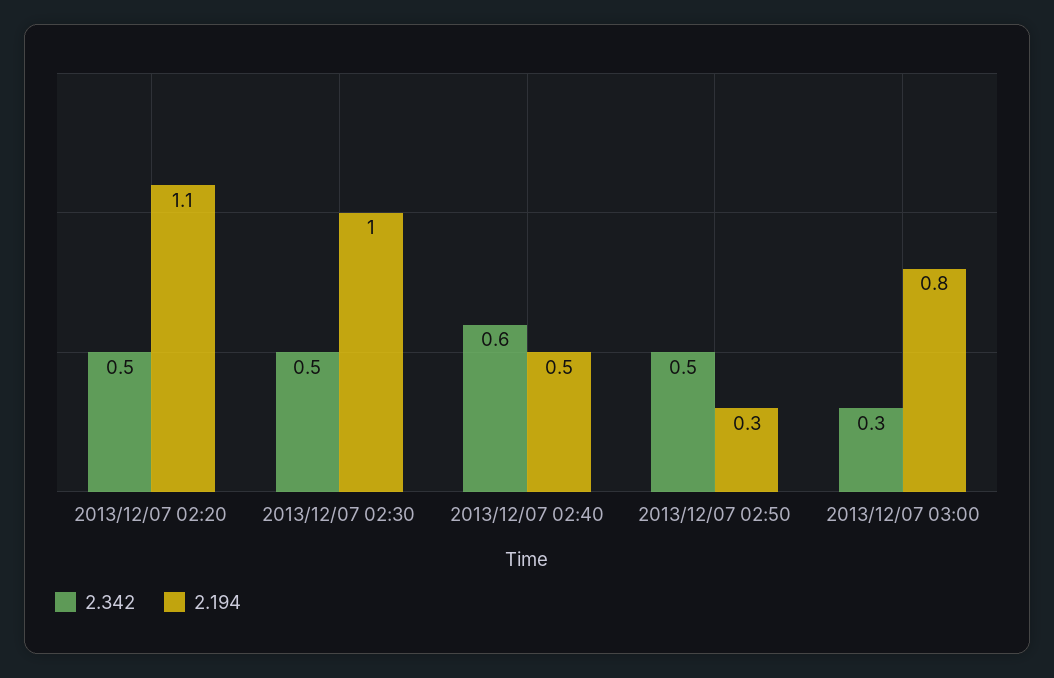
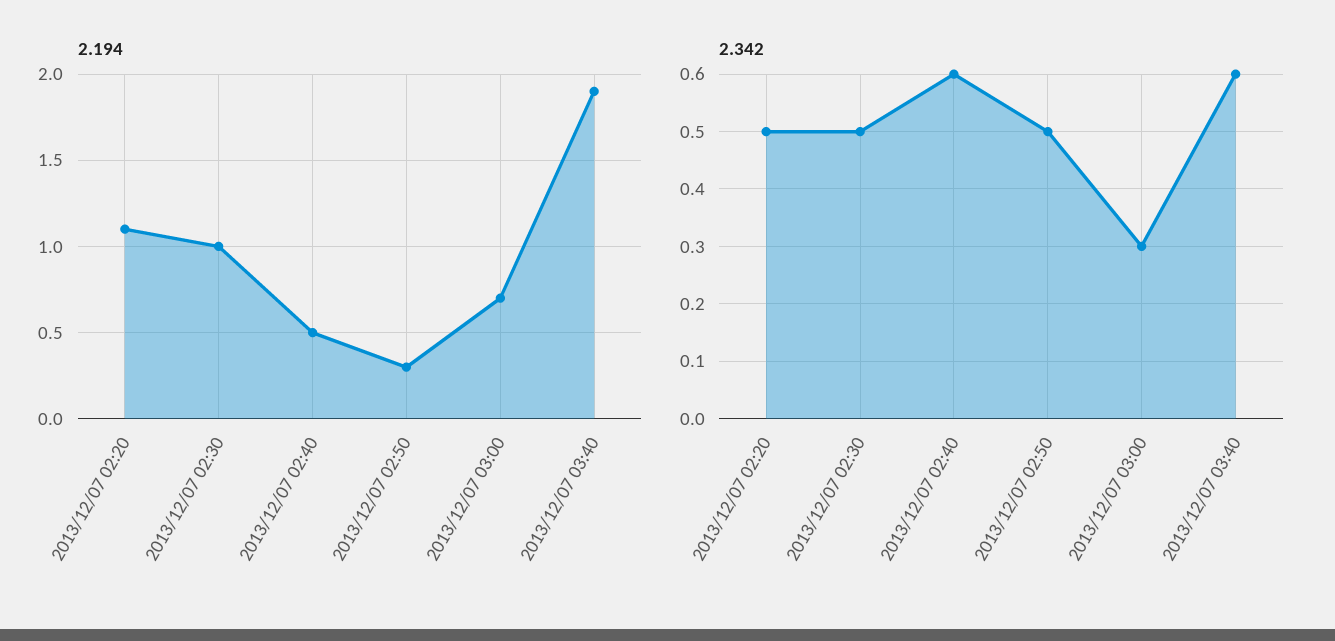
2.194, 2013/12/07 03:00: 0.8 -> 0.7
2.194, 2013/12/07 03:40: none -> 1.9
2.342, 2013/12/07 03:40: none -> 0.6

